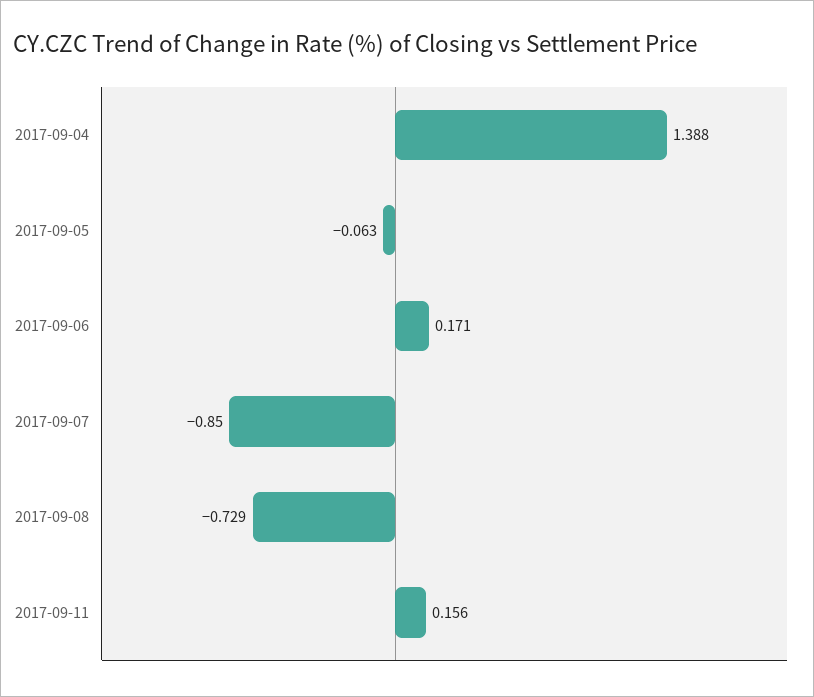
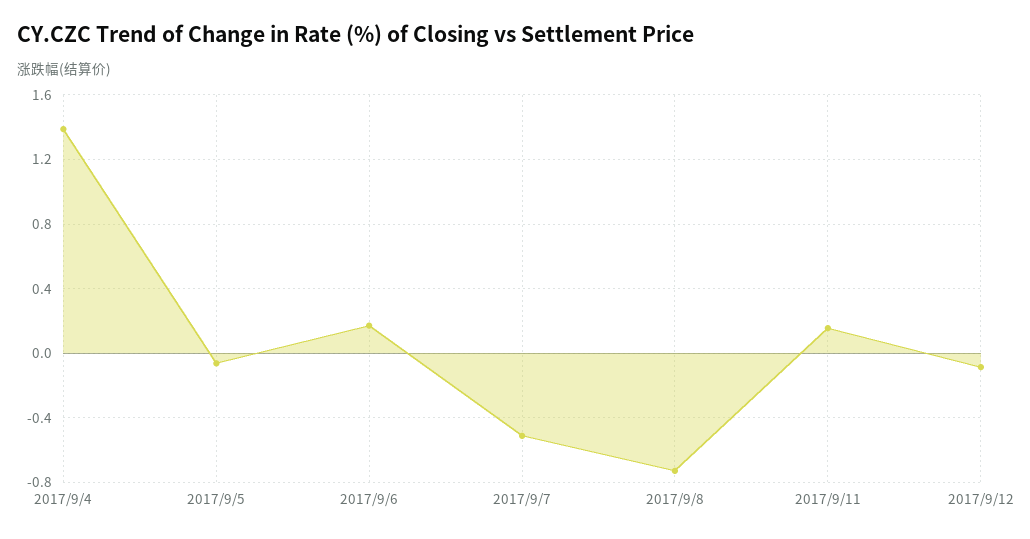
2017-09-07: -0.85 -> -0.5
2017/9/12: none -> -0.1

